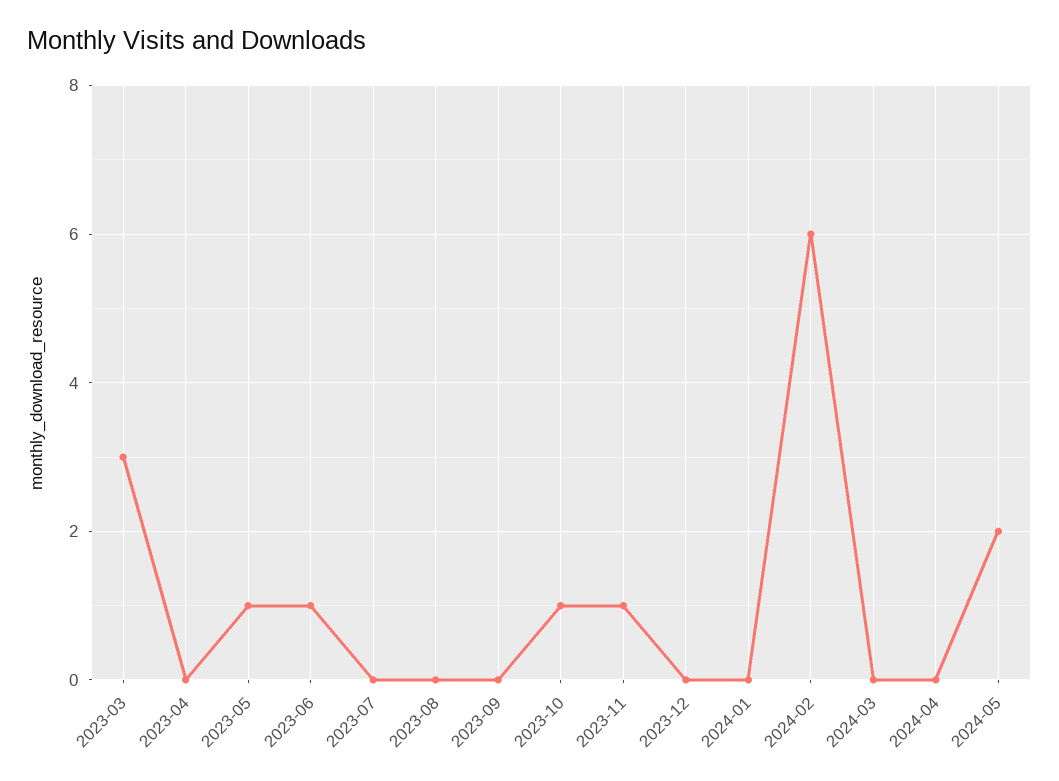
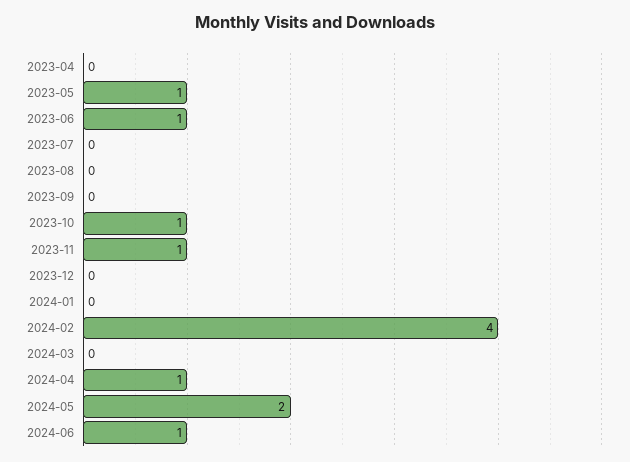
2023-03: 3 -> none
2024-02: 6 -> 4
2024-04: 0 -> 1
2024-06: none -> 1

